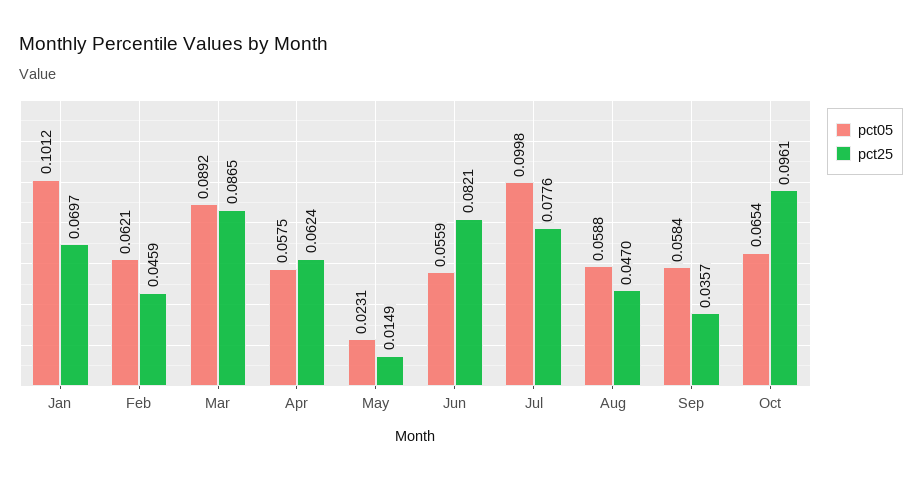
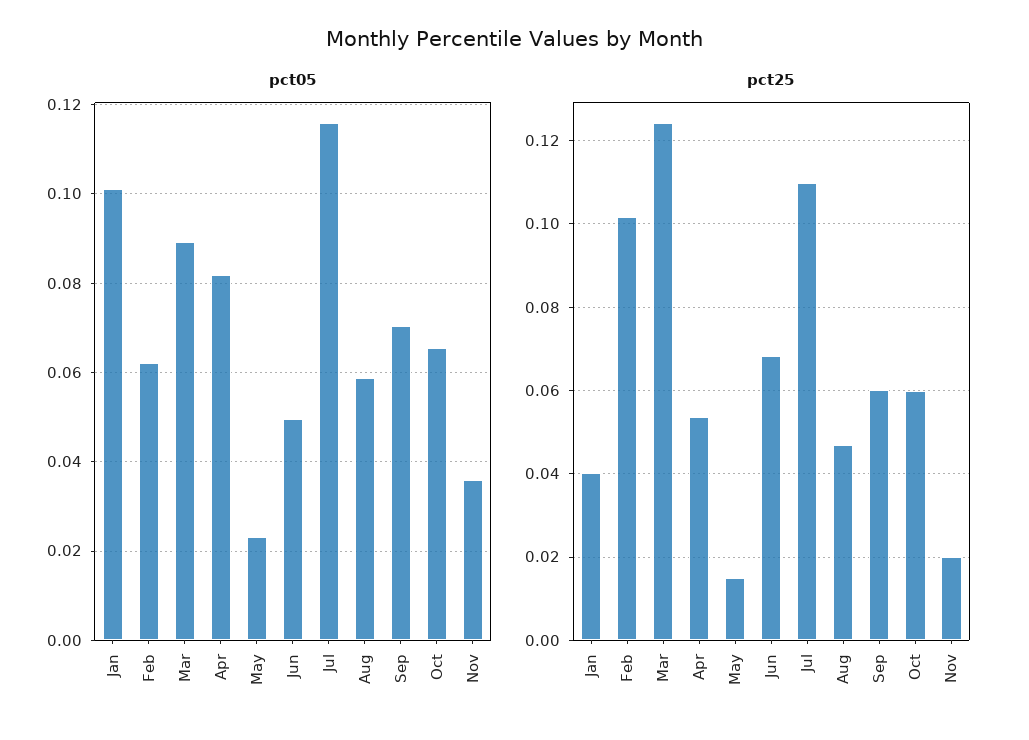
pct25, Jan: 0.0697 -> 0.04
pct25, Feb: 0.0459 -> 0.102
pct25, Mar: 0.0865 -> 0.124
pct05, Apr: 0.0575 -> 0.082
pct25, Apr: 0.0624 -> 0.054
pct05, Jun: 0.0559 -> 0.05
pct25, Jun: 0.0821 -> 0.068
pct05, Jul: 0.0998 -> 0.116
pct25, Jul: 0.0776 -> 0.11
pct05, Sep: 0.0584 -> 0.07
pct25, Sep: 0.0357 -> 0.06
pct25, Oct: 0.0961 -> 0.06
pct05, Nov: none -> 0.036
pct25, Nov: none -> 0.02

